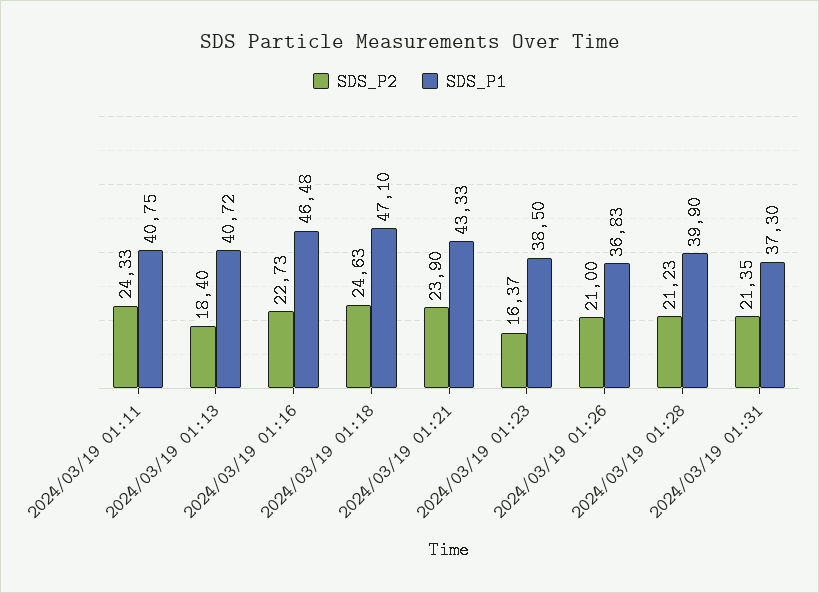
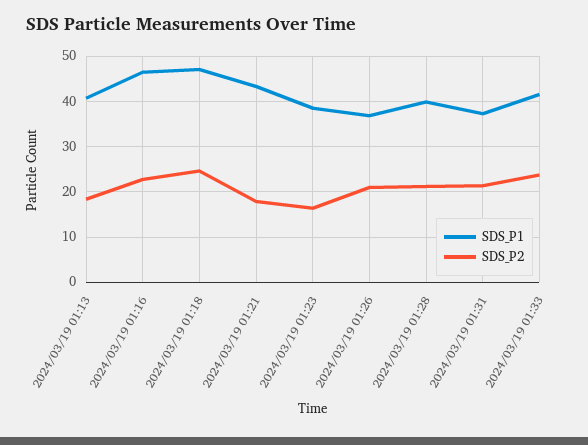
SDS_P2, 2024/03/19 01:11: 24.33 -> none
SDS_P1, 2024/03/19 01:11: 40.75 -> none
SDS_P2, 2024/03/19 01:21: 23.9 -> 18
SDS_P1, 2024/03/19 01:33: none -> 42
SDS_P2, 2024/03/19 01:33: none -> 24

